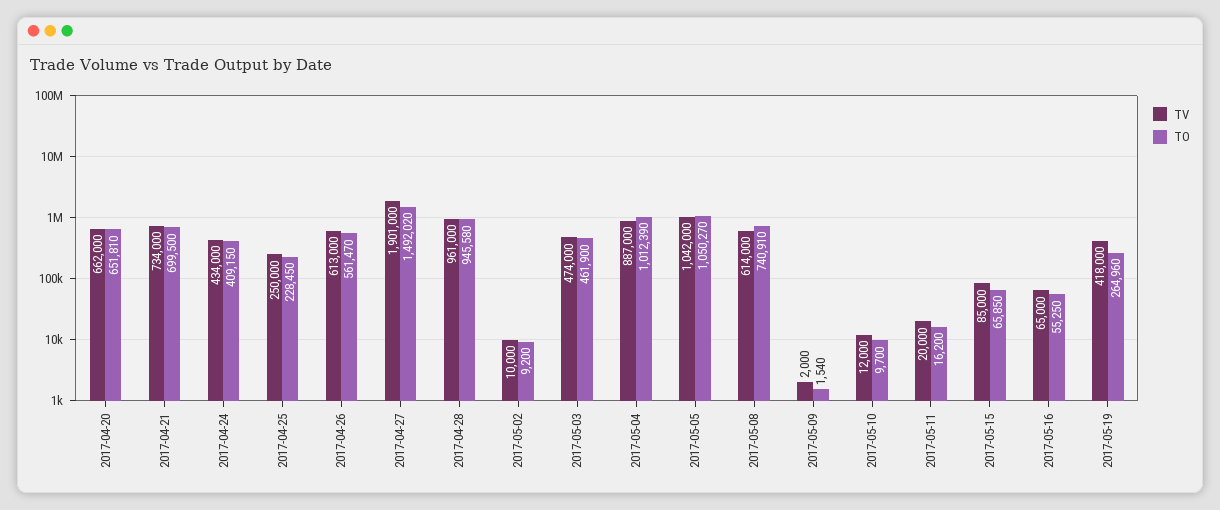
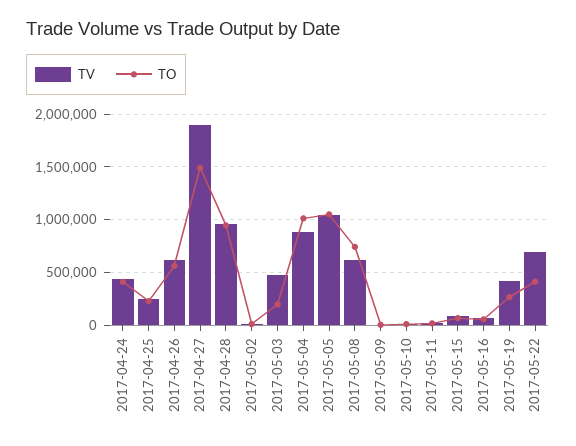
TV, 2017-04-20: 662000 -> none
TO, 2017-04-20: 651810 -> none
TV, 2017-04-21: 734000 -> none
TO, 2017-04-21: 699500 -> none
TO, 2017-05-03: 461900 -> 200000
TV, 2017-05-22: none -> 700000
TO, 2017-05-22: none -> 400000

